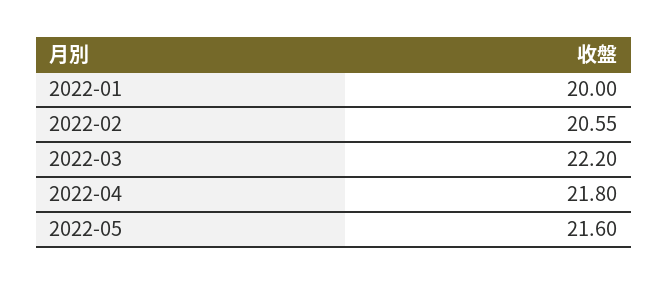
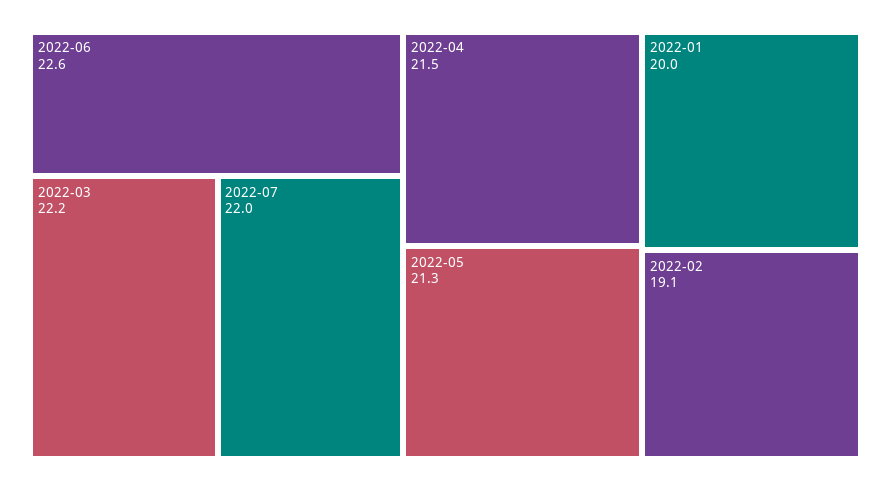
2022-02: 20.55 -> 19.1
2022-04: 21.8 -> 21.5
2022-05: 21.6 -> 21.3
2022-06: none -> 22.6
2022-07: none -> 22

